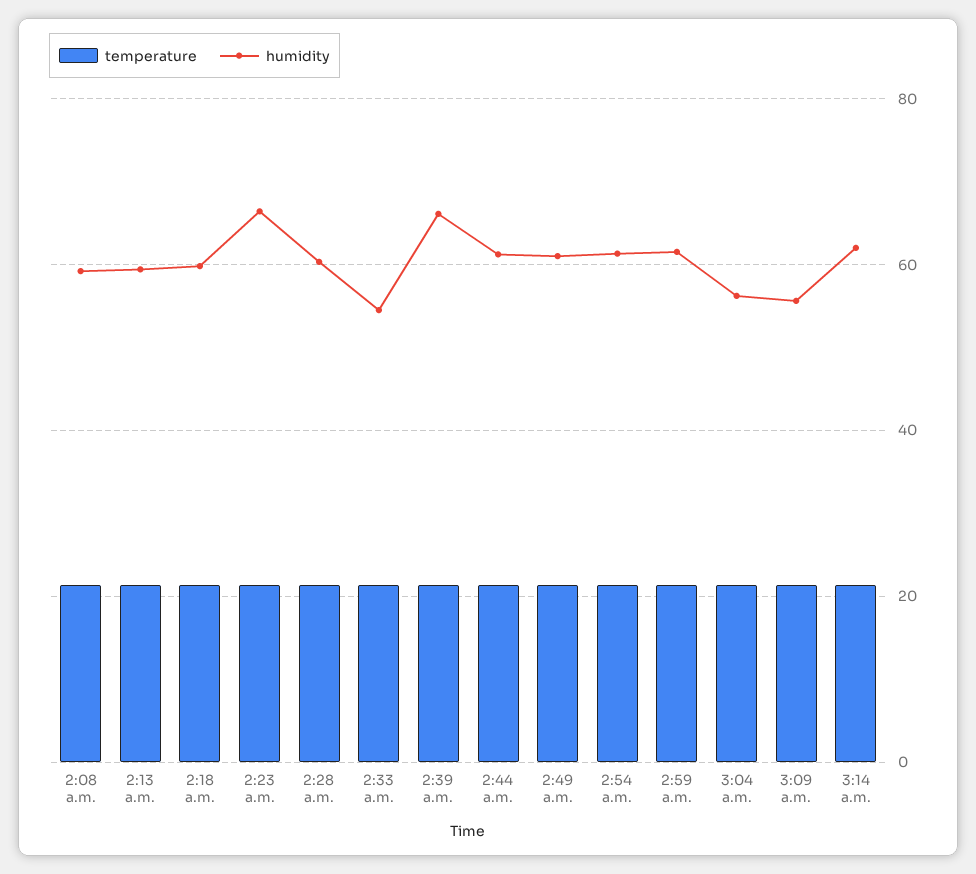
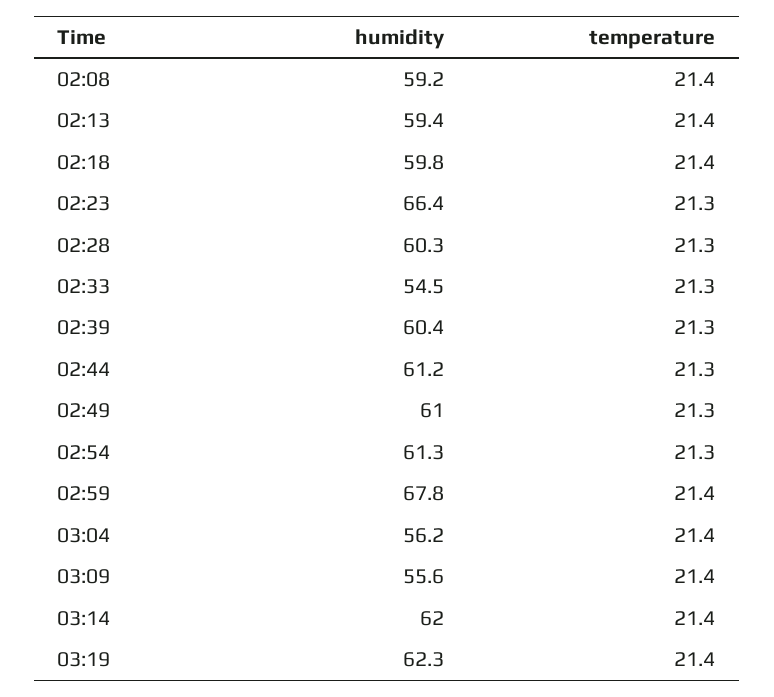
humidity, 2:39 a.m.: 66 -> 60.4
humidity, 2:59 a.m.: 62 -> 67.8
humidity, 03:19: none -> 62.3
temperature, 03:19: none -> 21.4

